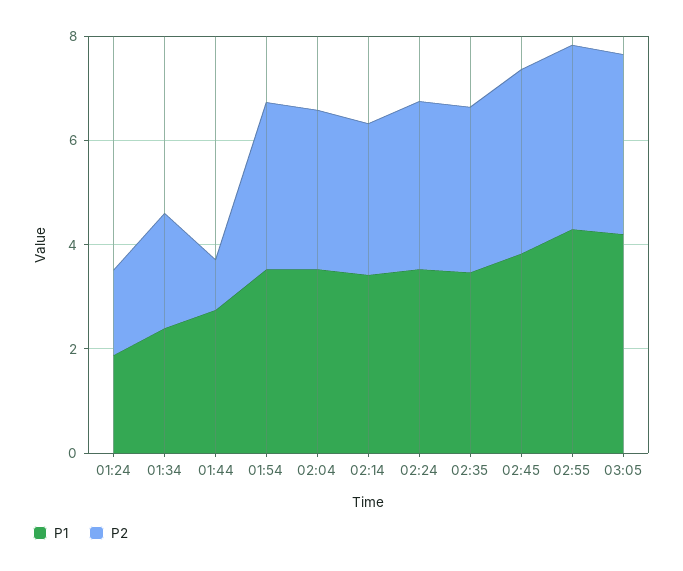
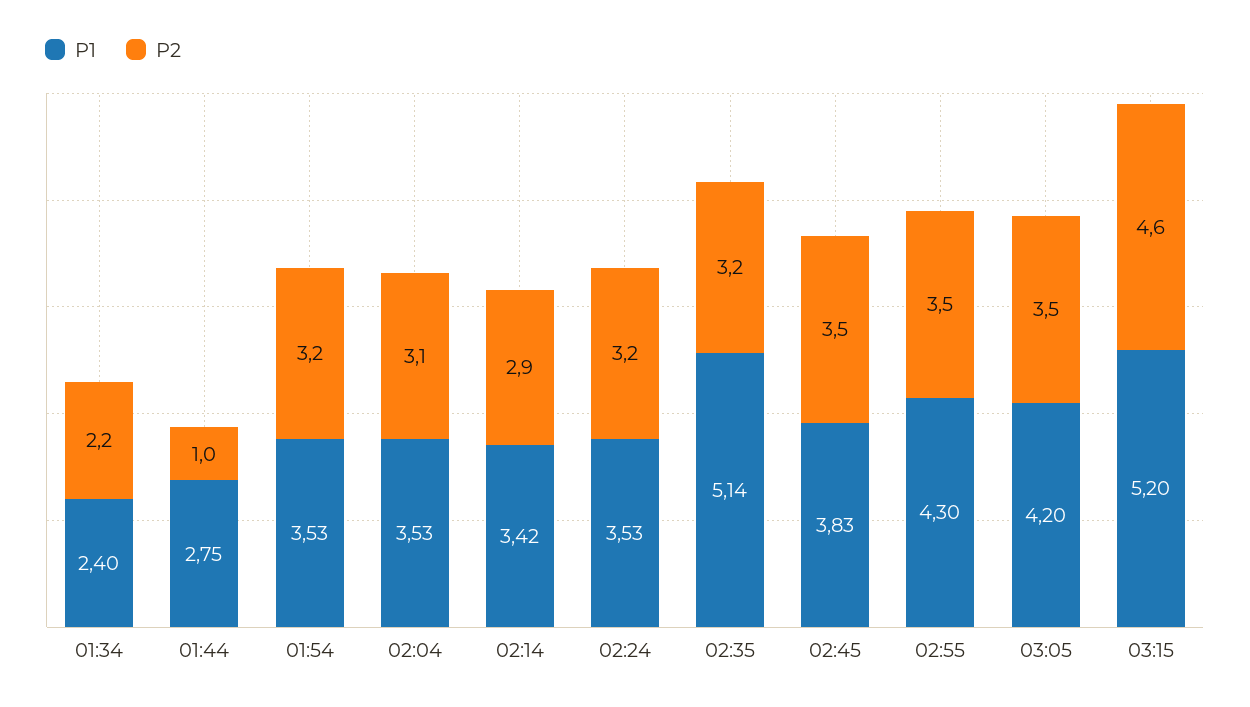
P1, 01:24: 2 -> none
P2, 01:24: 1.5 -> none
P1, 02:35: 3.5 -> 5.14
P1, 03:15: none -> 5.2
P2, 03:15: none -> 4.6

